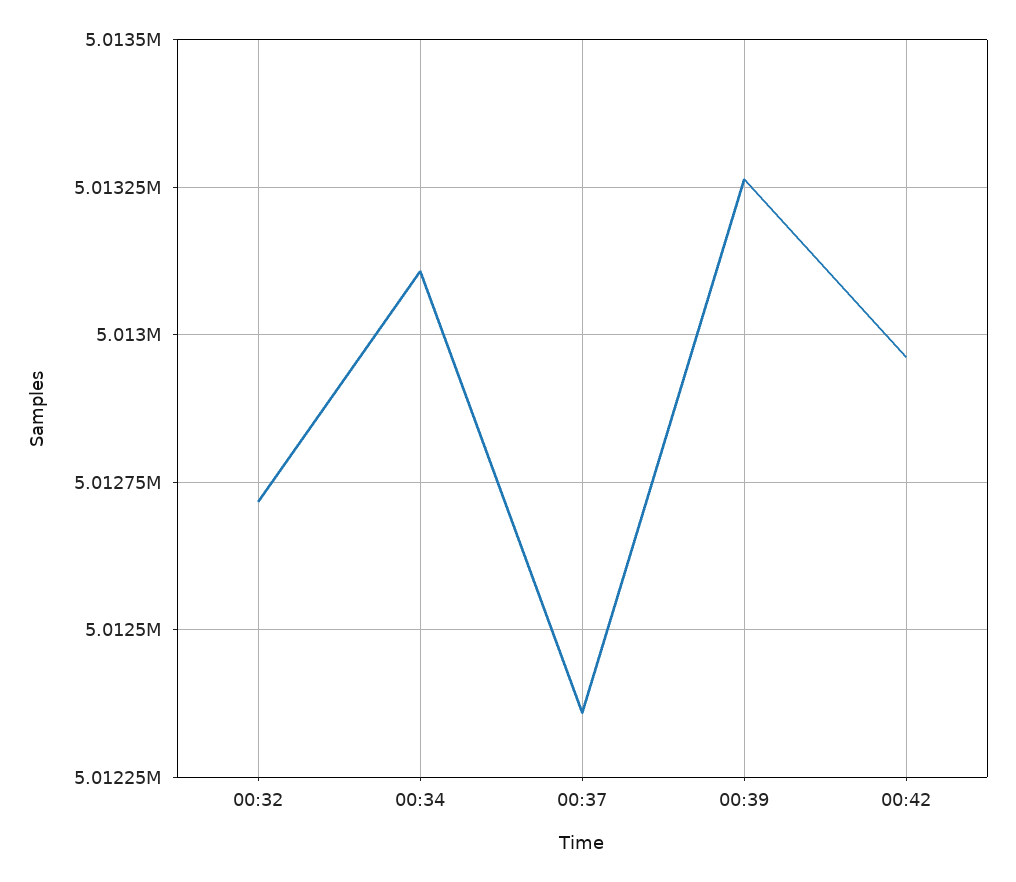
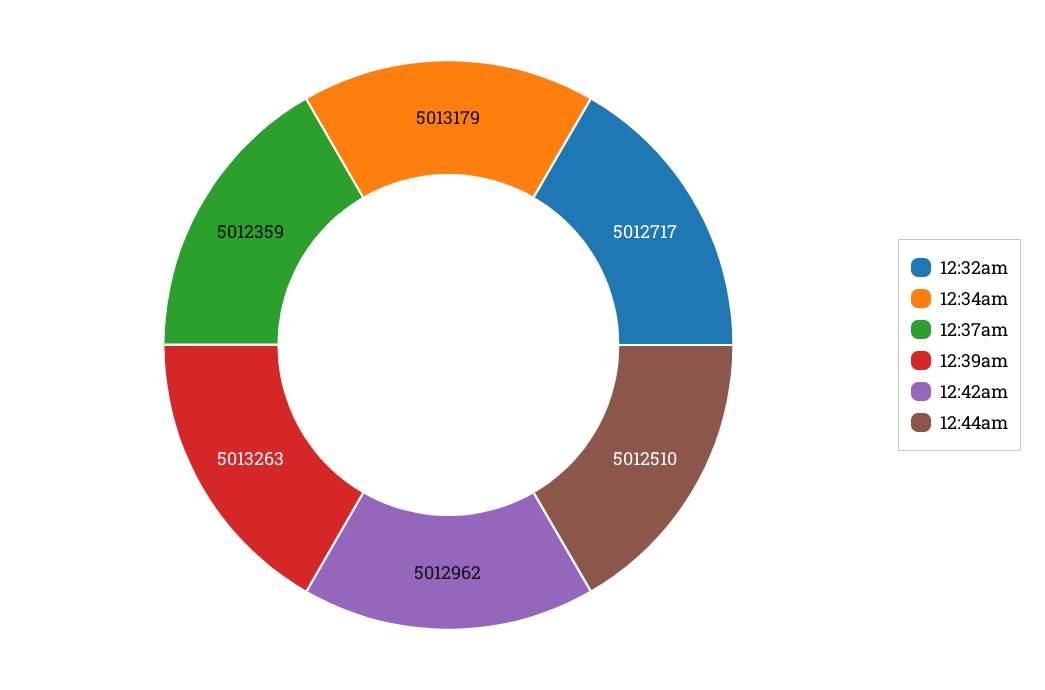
00:34: 5013100 -> 5013179
12:44am: none -> 5012510

